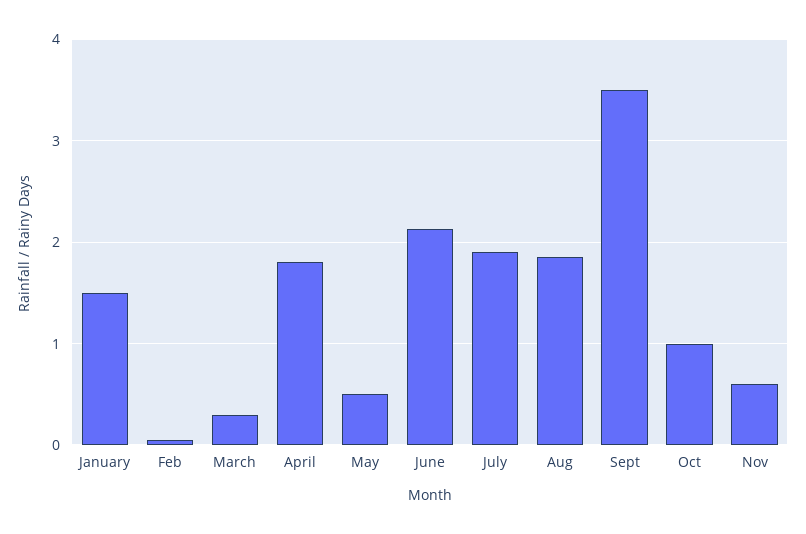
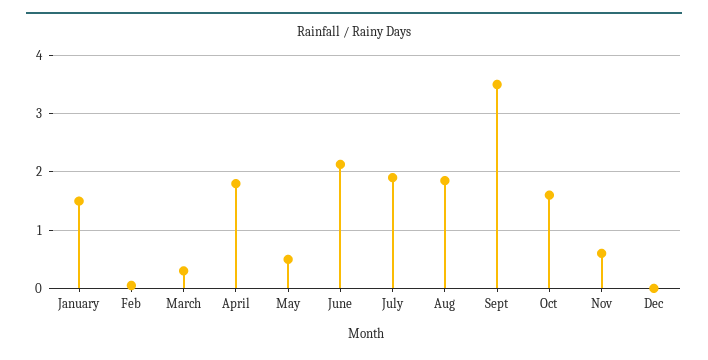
Oct: 1 -> 1.6
Dec: none -> 0

